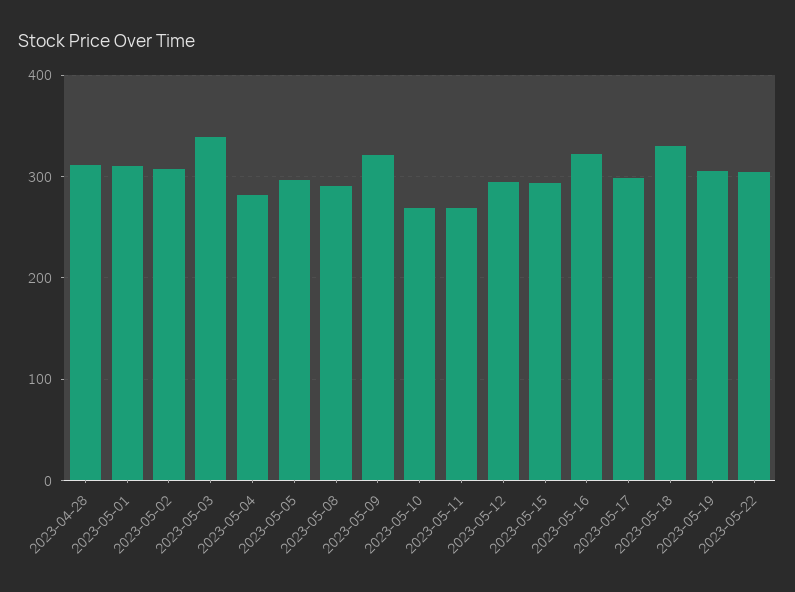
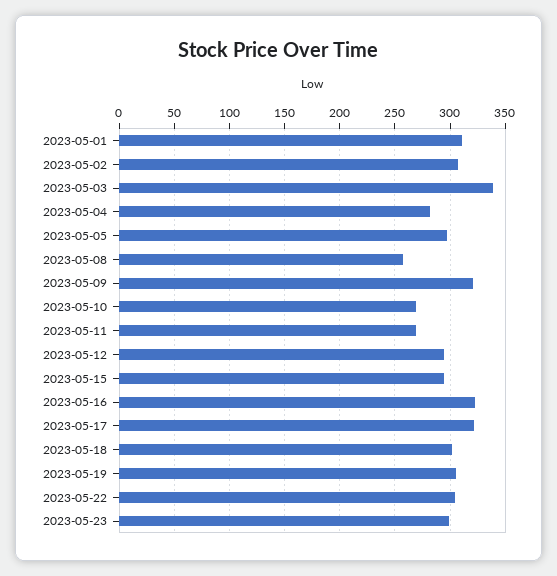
2023-04-28: 310 -> none
2023-05-08: 290 -> 260
2023-05-17: 300 -> 320
2023-05-18: 330 -> 300
2023-05-23: none -> 300

